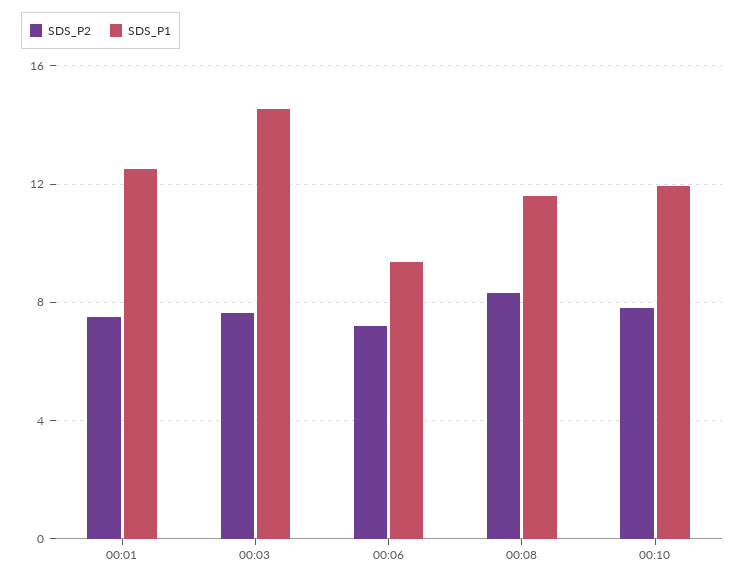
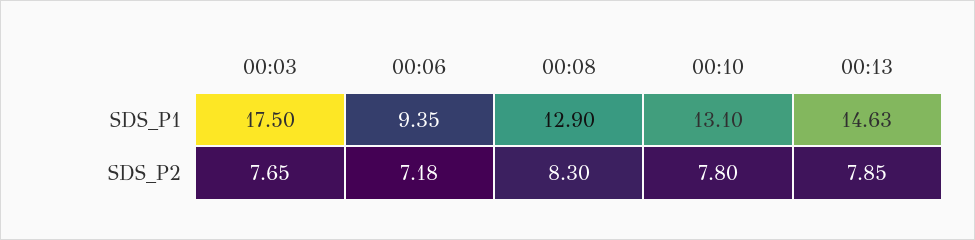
SDS_P2, 00:01: 7.5 -> none
SDS_P1, 00:01: 12.5 -> none
SDS_P1, 00:03: 14.5 -> 17.5
SDS_P1, 00:08: 11.5 -> 12.9
SDS_P1, 00:10: 12 -> 13.1
SDS_P1, 00:13: none -> 14.63
SDS_P2, 00:13: none -> 7.85

